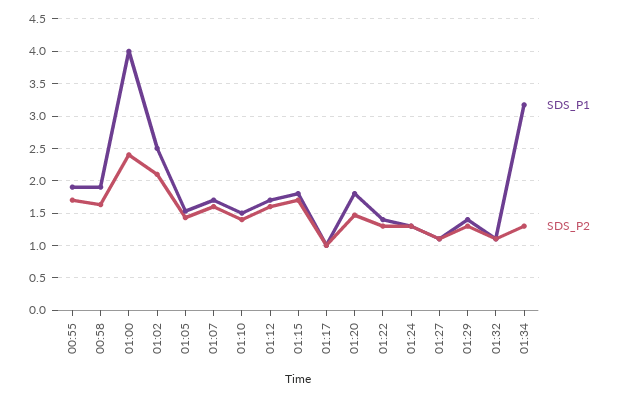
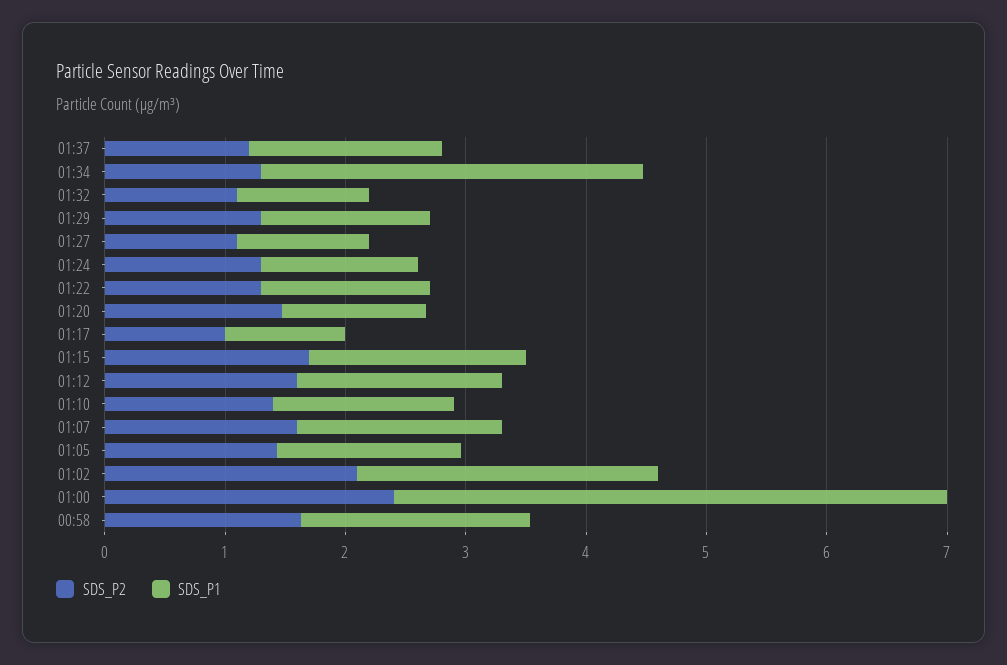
SDS_P1, 00:55: 1.9 -> none
SDS_P2, 00:55: 1.7 -> none
SDS_P1, 01:00: 4 -> 4.6
SDS_P1, 01:20: 1.8 -> 1.2
SDS_P2, 01:37: none -> 1.2
SDS_P1, 01:37: none -> 1.6

